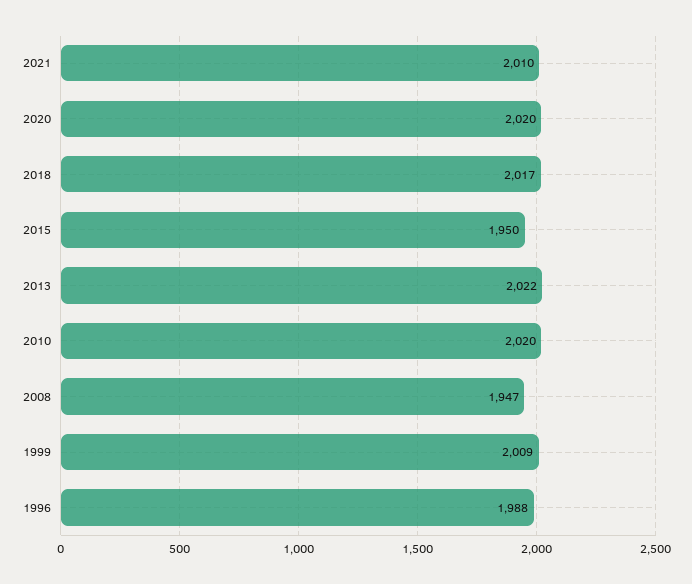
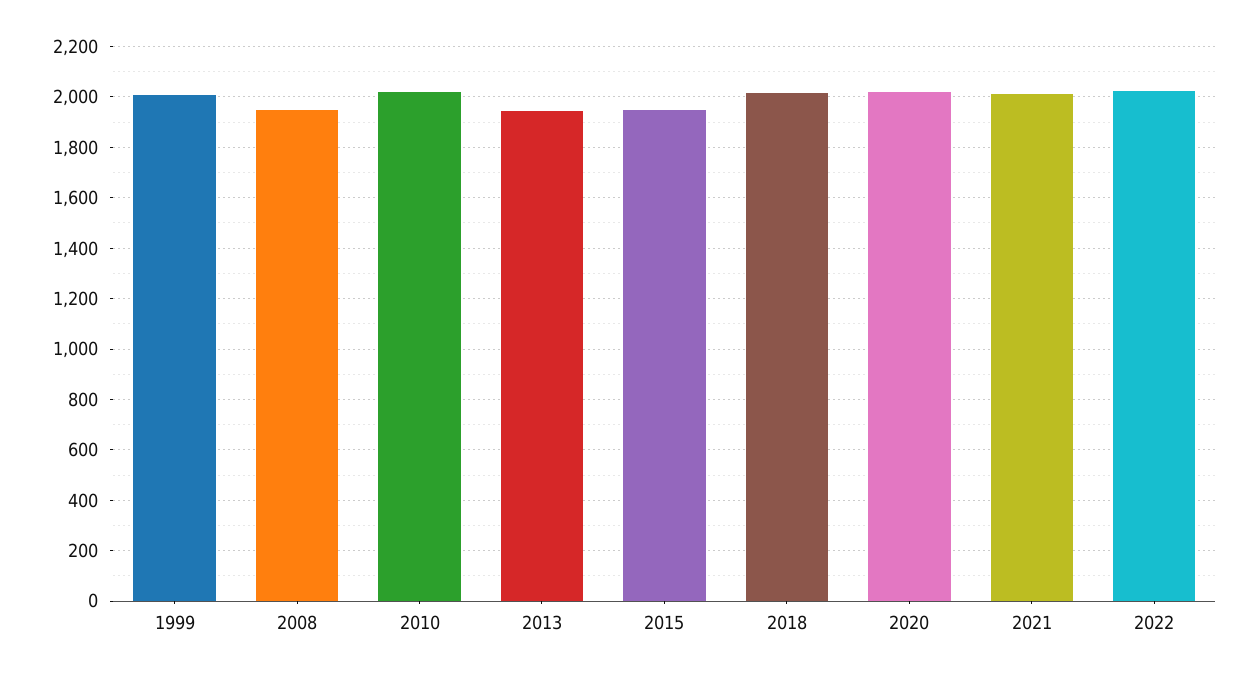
2013: 2022 -> 1950
1996: 1988 -> none
2022: none -> 2025

